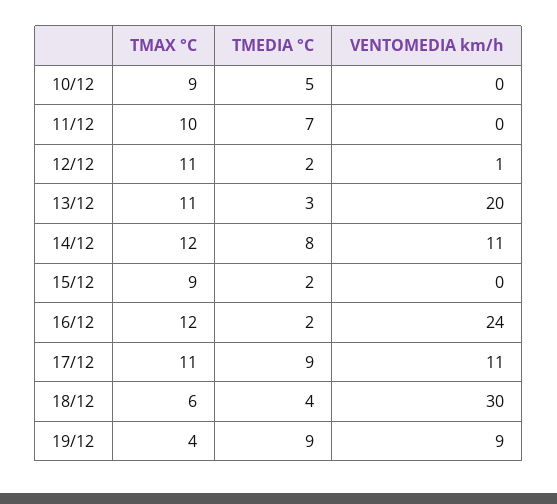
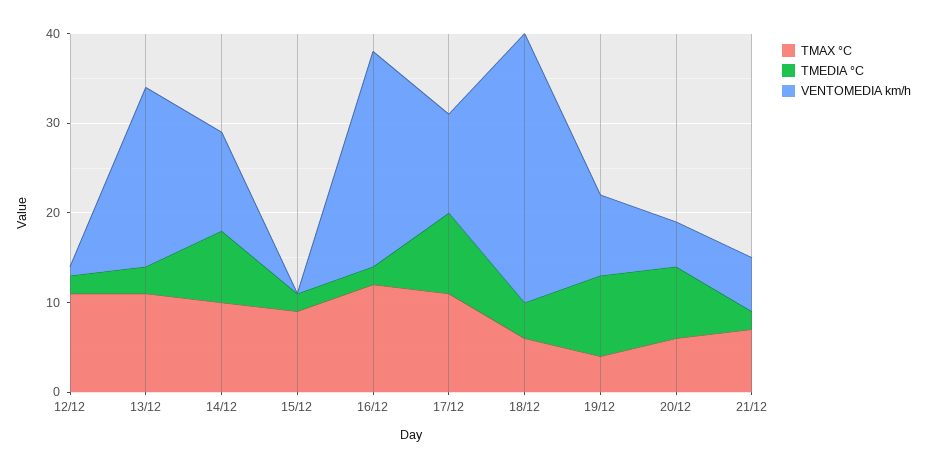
TMAX °C, 10/12: 9 -> none
TMEDIA °C, 10/12: 5 -> none
VENTOMEDIA km/h, 10/12: 0 -> none
TMAX °C, 11/12: 10 -> none
TMEDIA °C, 11/12: 7 -> none
VENTOMEDIA km/h, 11/12: 0 -> none
TMAX °C, 14/12: 12 -> 10
TMAX °C, 20/12: none -> 6
TMEDIA °C, 20/12: none -> 8
VENTOMEDIA km/h, 20/12: none -> 5
TMAX °C, 21/12: none -> 7
TMEDIA °C, 21/12: none -> 2
VENTOMEDIA km/h, 21/12: none -> 6

